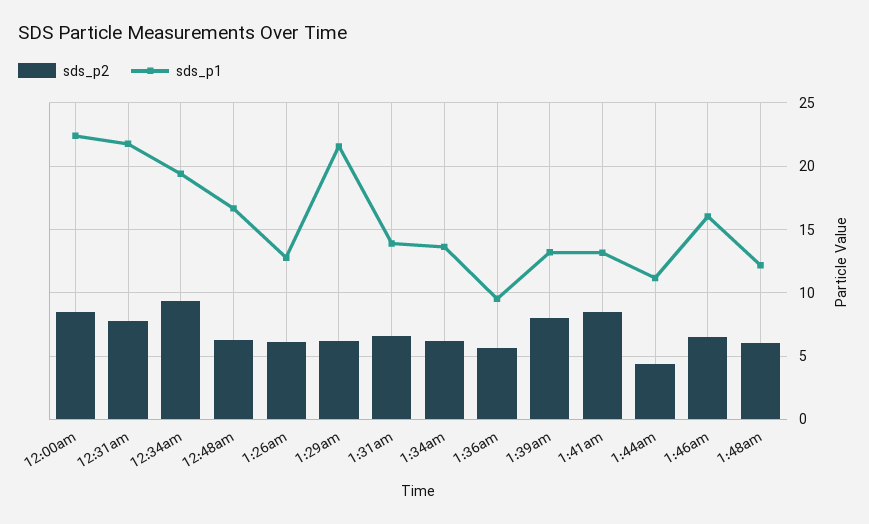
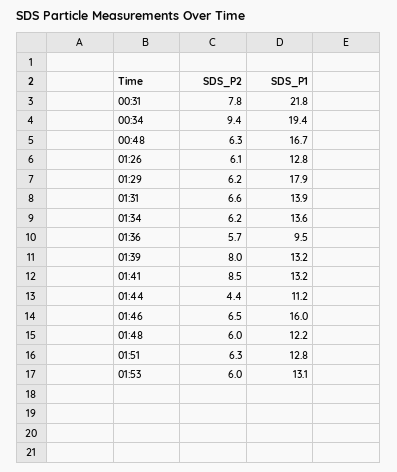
sds_p2, 12:00am: 8.5 -> none
sds_p1, 12:00am: 22.5 -> none
sds_p1, 1:29am: 21.5 -> 17.9
sds_p2, 01:51: none -> 6.3
sds_p1, 01:51: none -> 12.8
sds_p2, 01:53: none -> 6
sds_p1, 01:53: none -> 13.1

